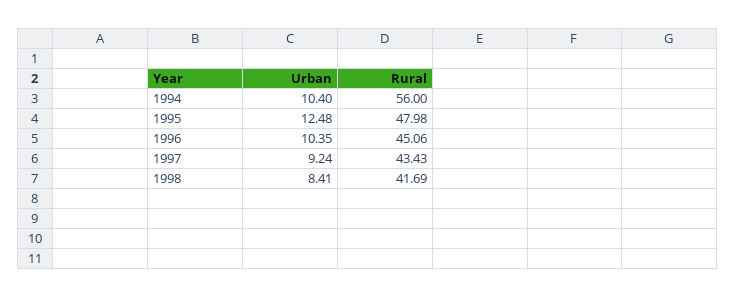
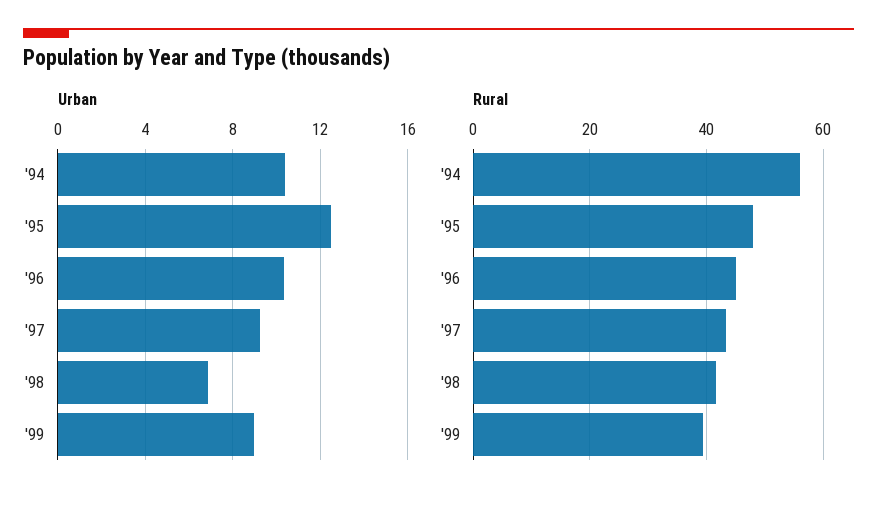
Urban, 1998: 8.41 -> 7
Urban, '99: none -> 9
Rural, '99: none -> 40

